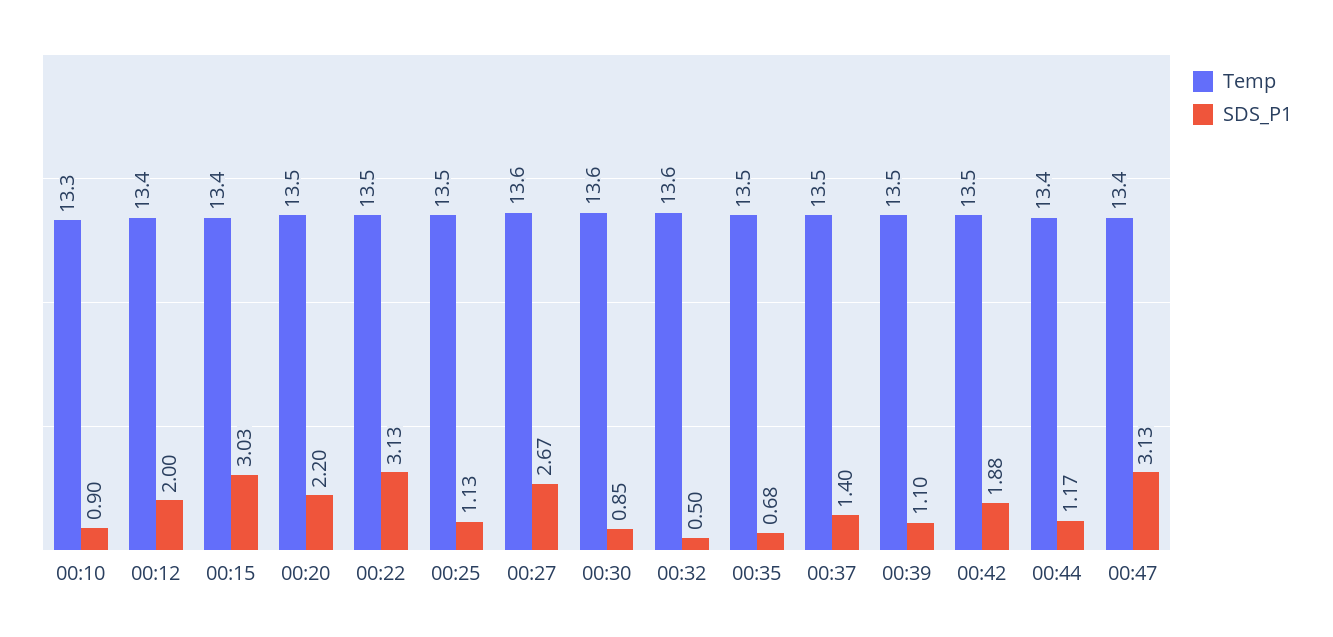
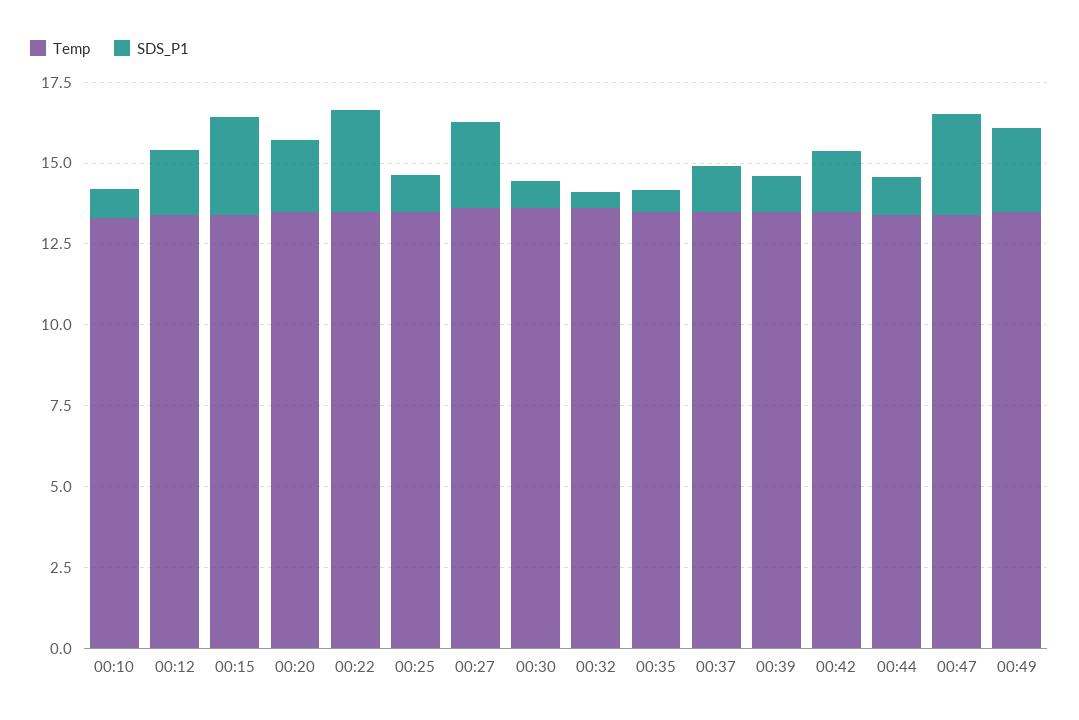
Temp, 00:49: none -> 13.5
SDS_P1, 00:49: none -> 2.5

